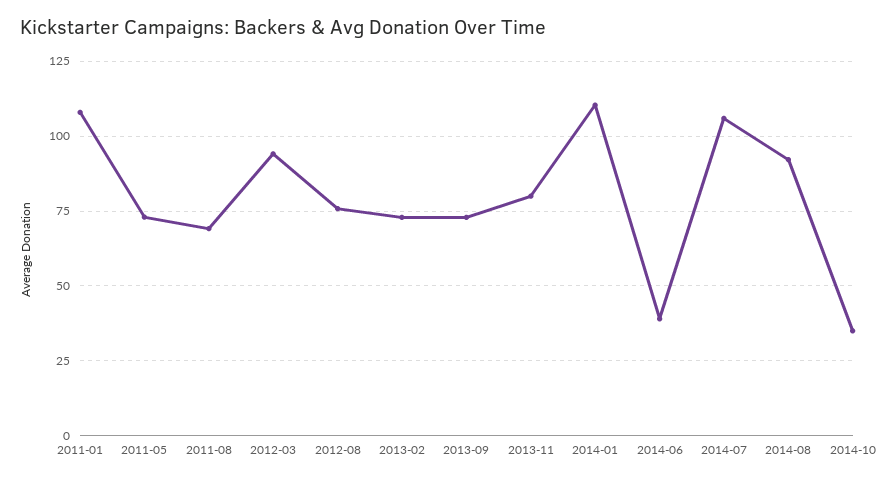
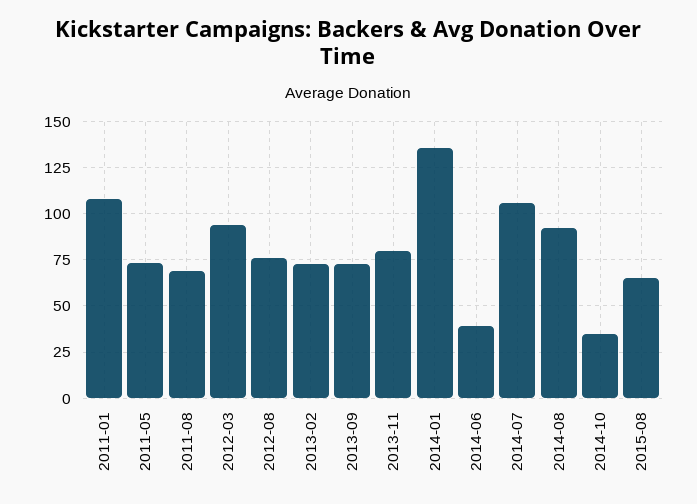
2014-01: 110 -> 135
2015-08: none -> 65

